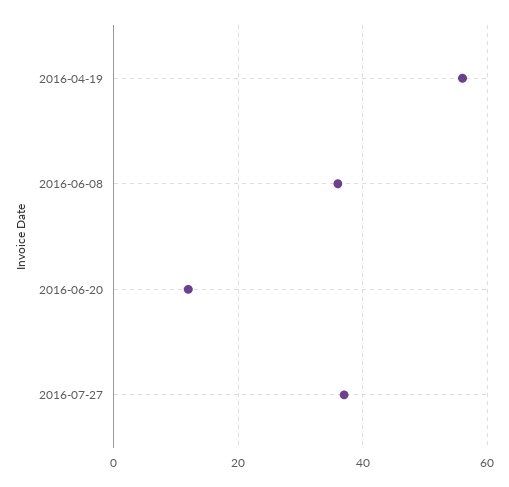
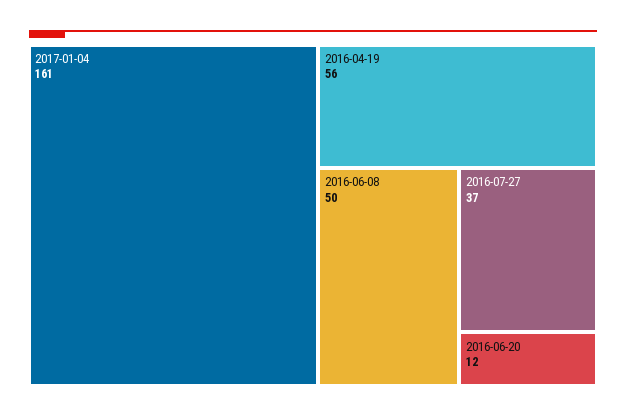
2016-06-08: 35 -> 50
2017-01-04: none -> 161

